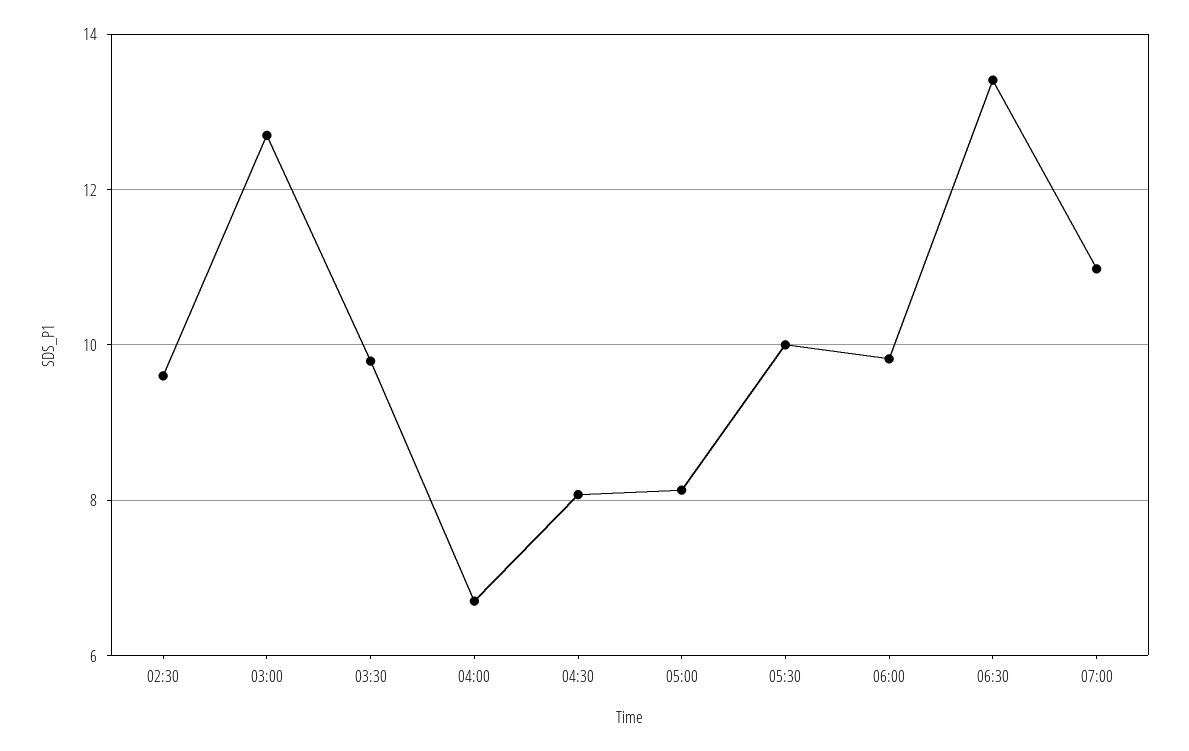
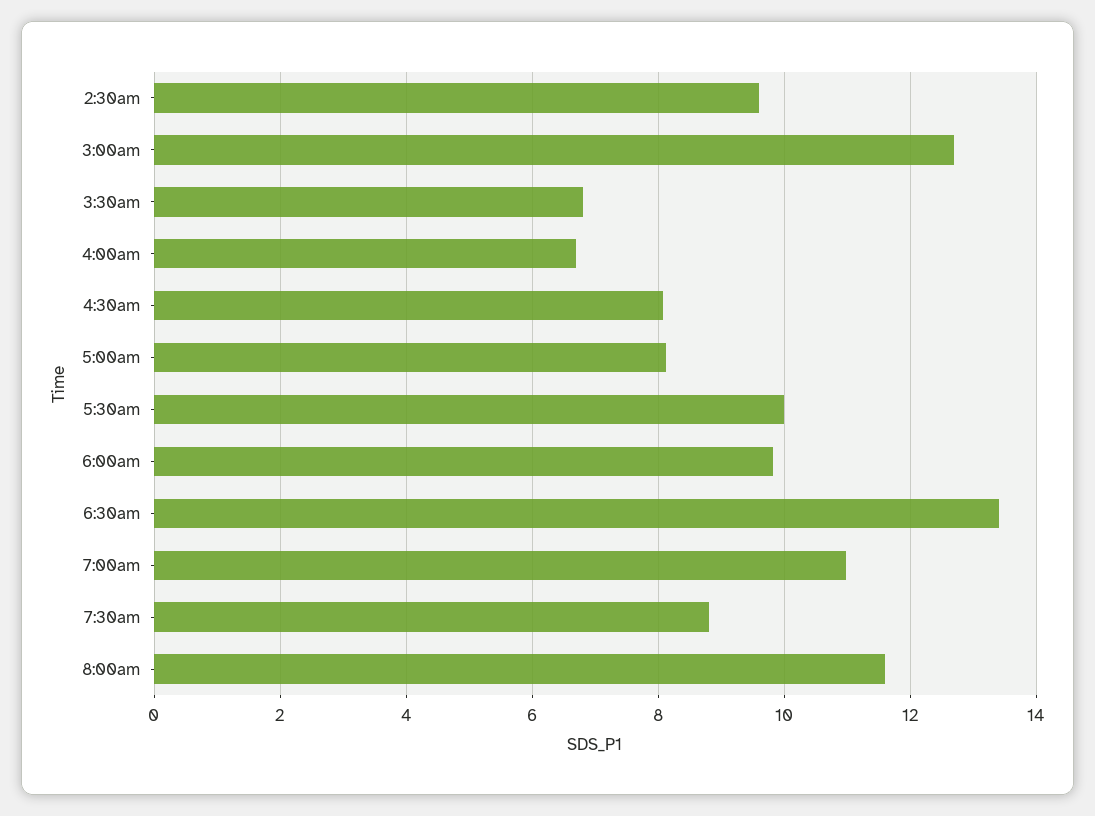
03:30: 9.8 -> 6.8
7:30am: none -> 8.8
8:00am: none -> 11.6

